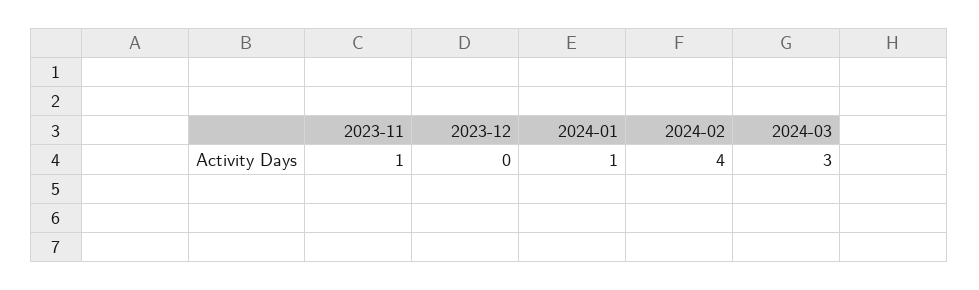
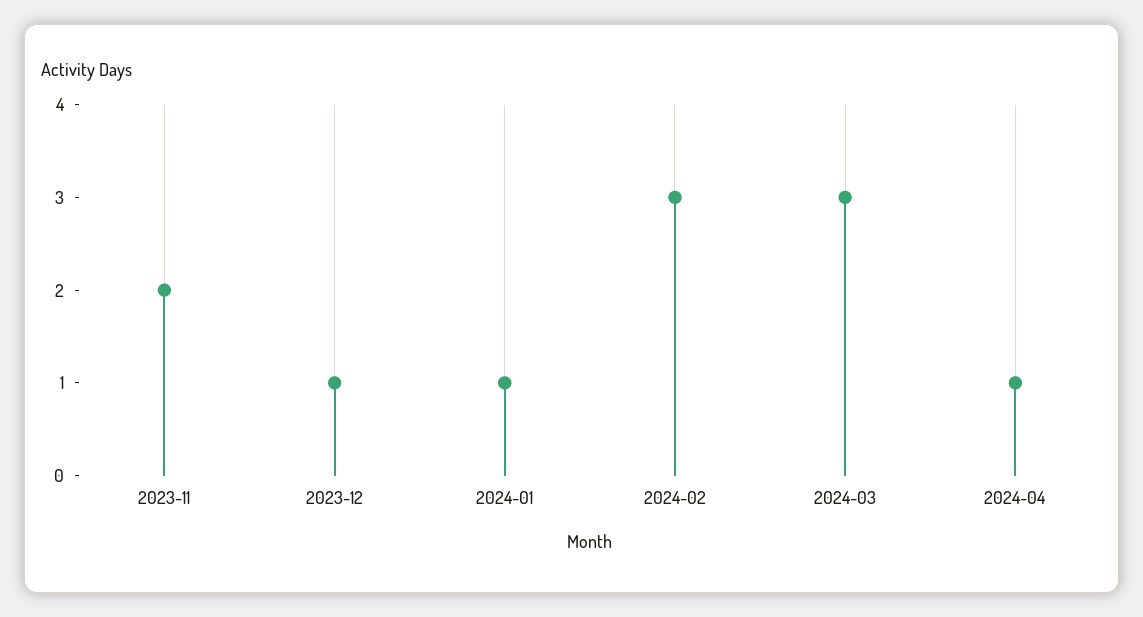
2023-11: 1 -> 2
2023-12: 0 -> 1
2024-02: 4 -> 3
2024-04: none -> 1

